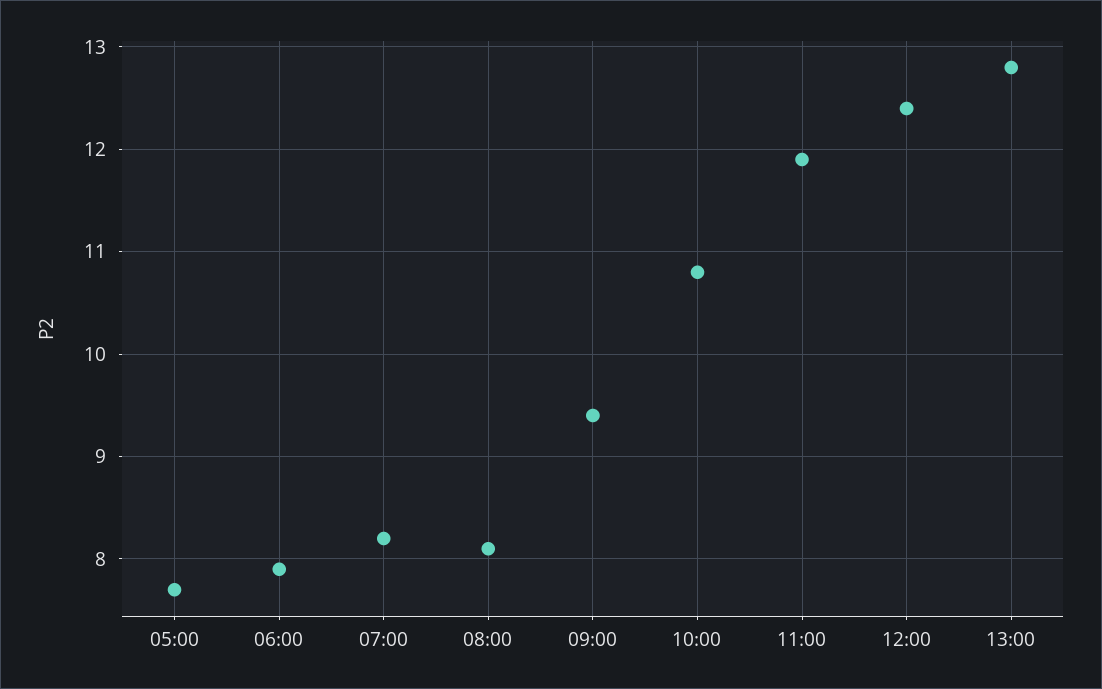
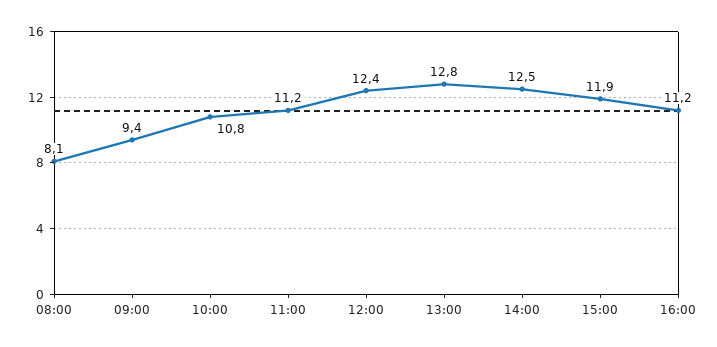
05:00: 7.7 -> none
06:00: 7.9 -> none
07:00: 8.2 -> none
11:00: 11.9 -> 11.2
14:00: none -> 12.5
15:00: none -> 11.9
16:00: none -> 11.2

